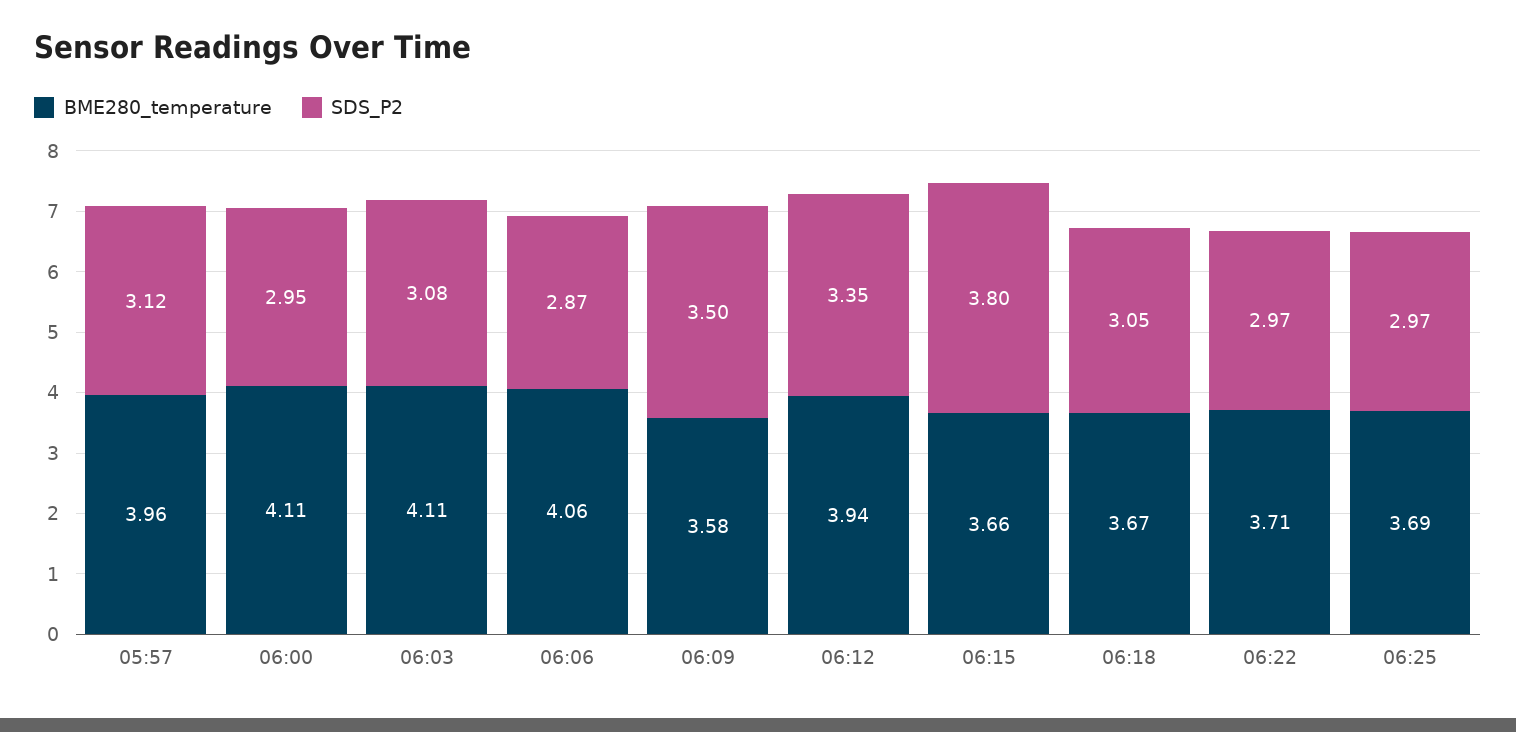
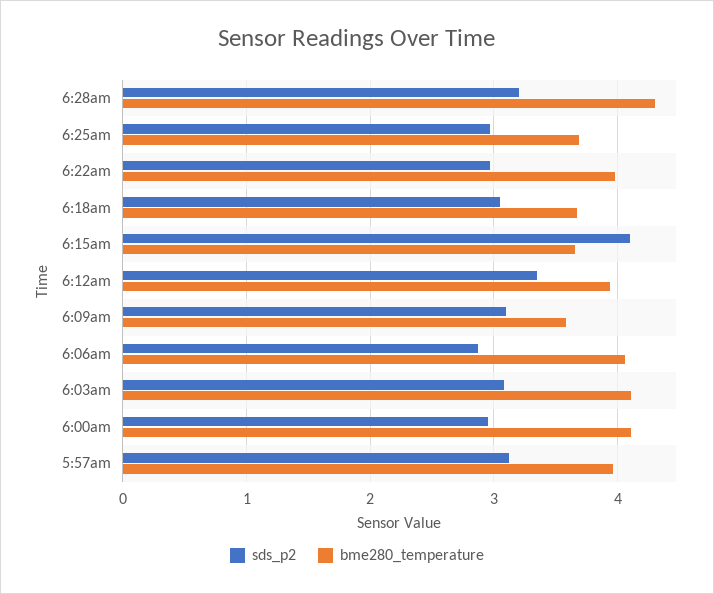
SDS_P2, 06:09: 3.5 -> 3.1
SDS_P2, 06:15: 3.8 -> 4.1
BME280_temperature, 06:22: 3.71 -> 4
SDS_P2, 6:28am: none -> 3.2
BME280_temperature, 6:28am: none -> 4.3

